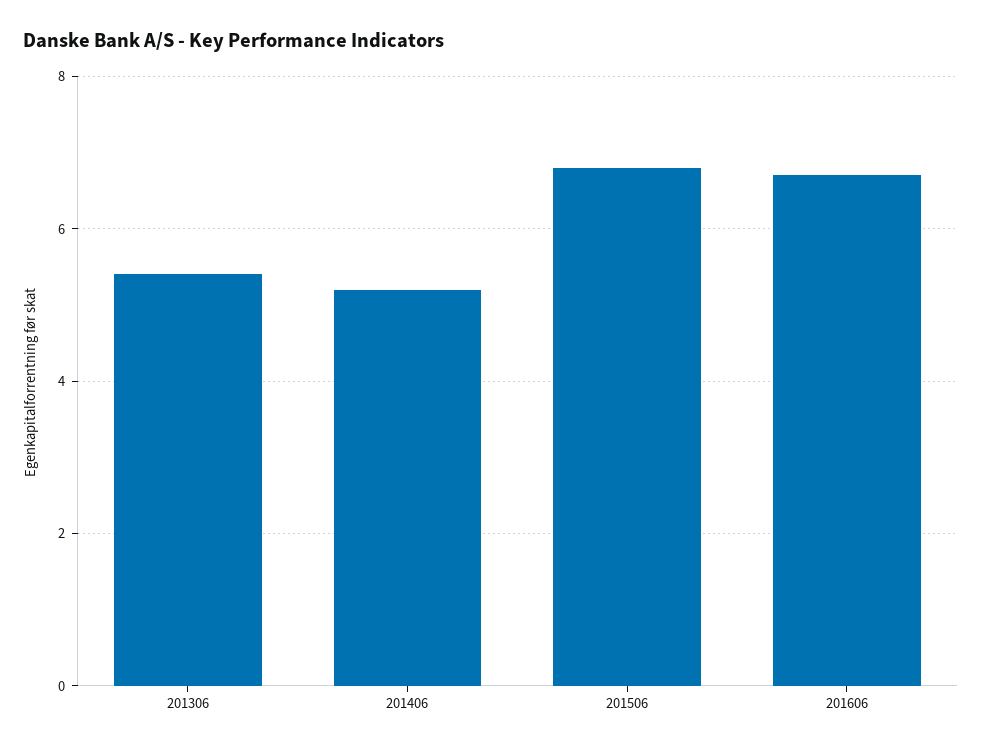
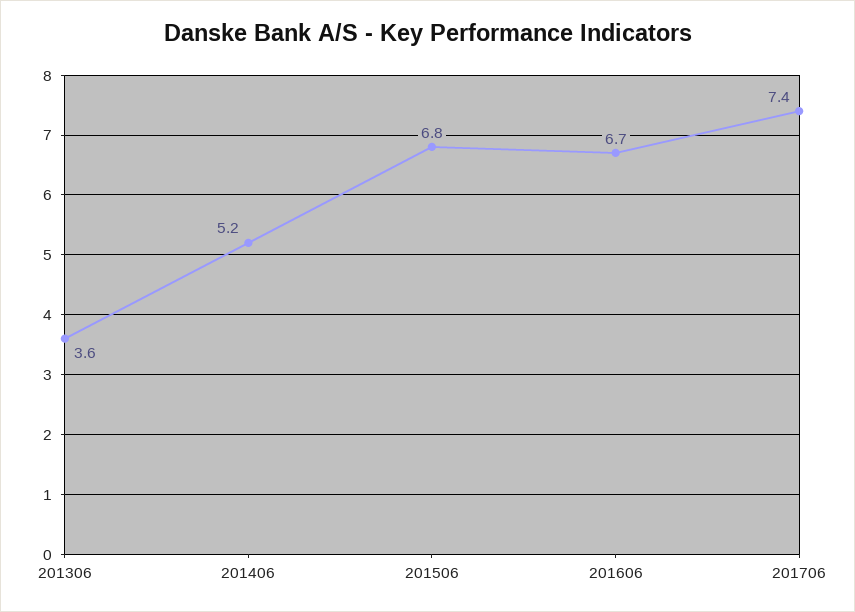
201306: 5.5 -> 3.6
201706: none -> 7.4

